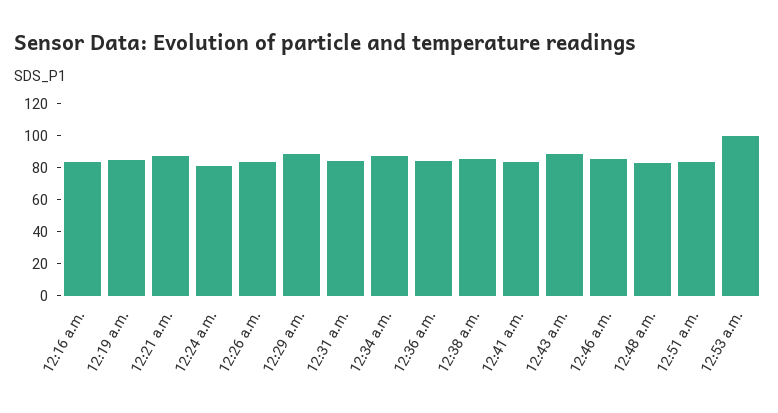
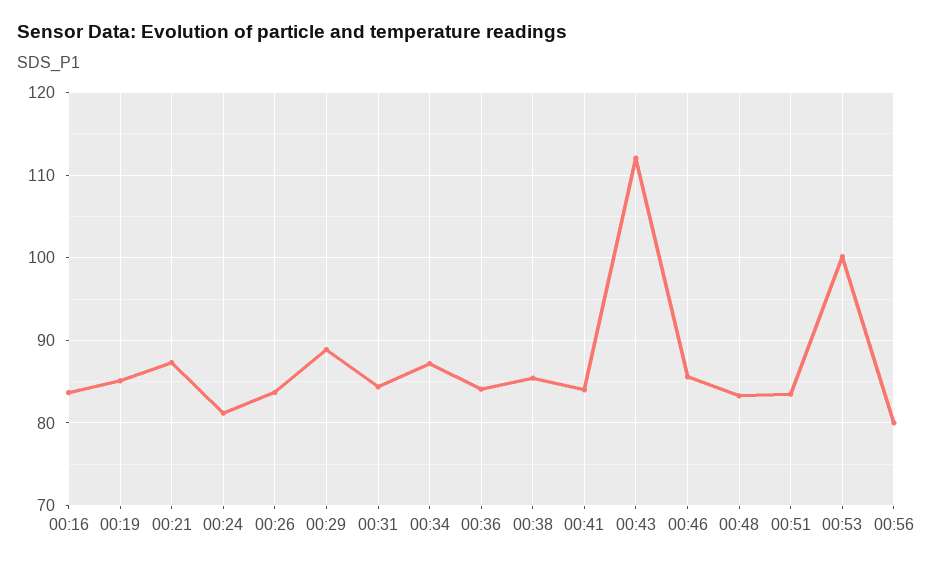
12:43 a.m.: 90 -> 112
00:56: none -> 80

